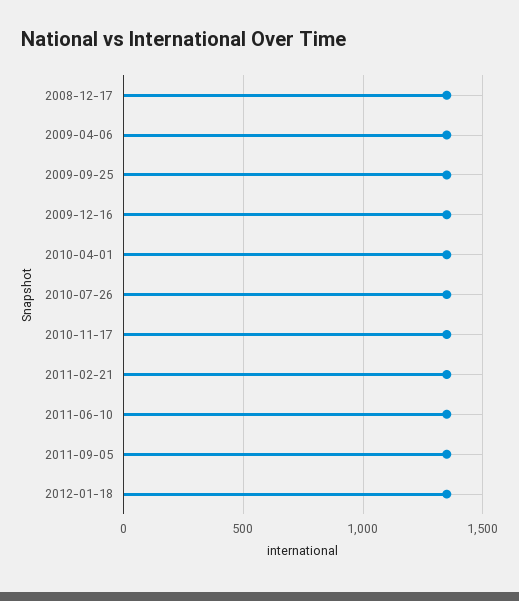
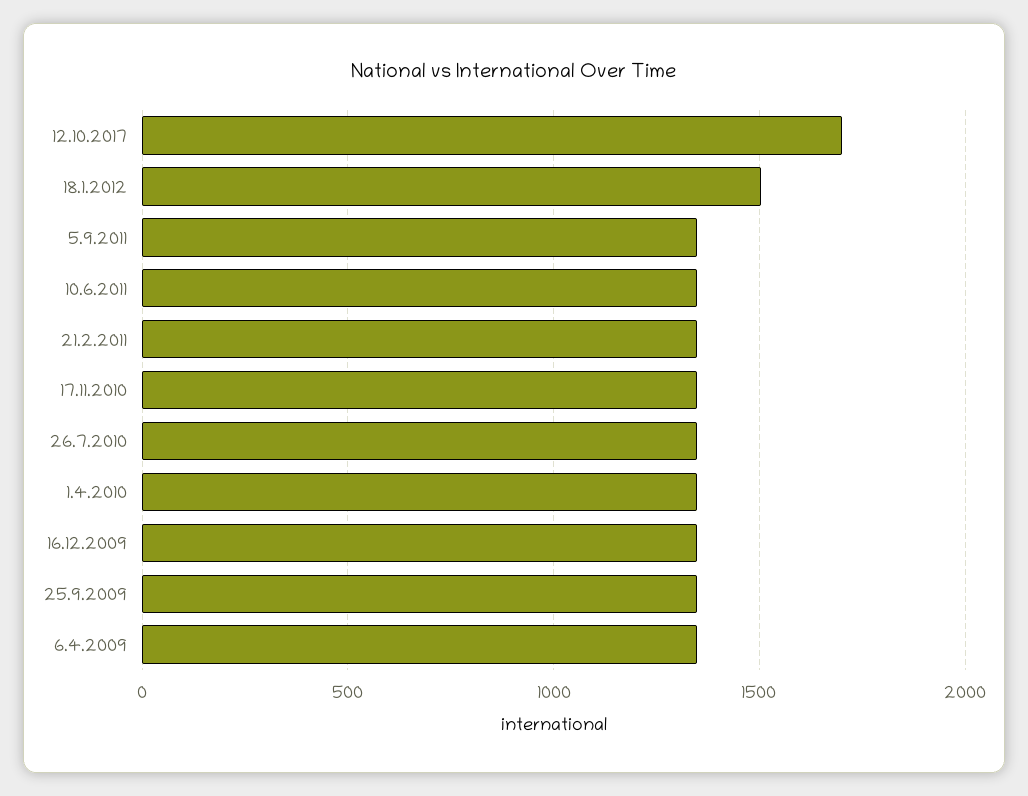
2008-12-17: 1350 -> none
2012-01-18: 1350 -> 1500
12.10.2017: none -> 1700

